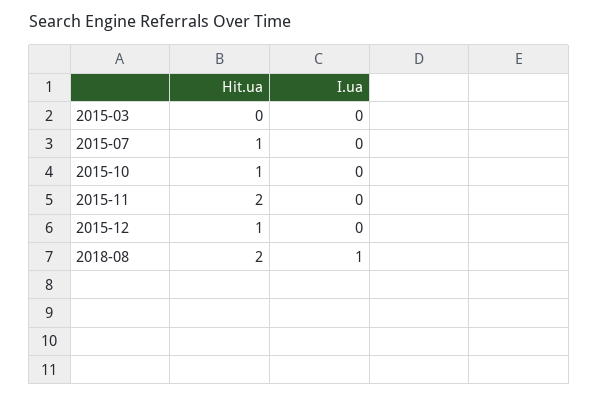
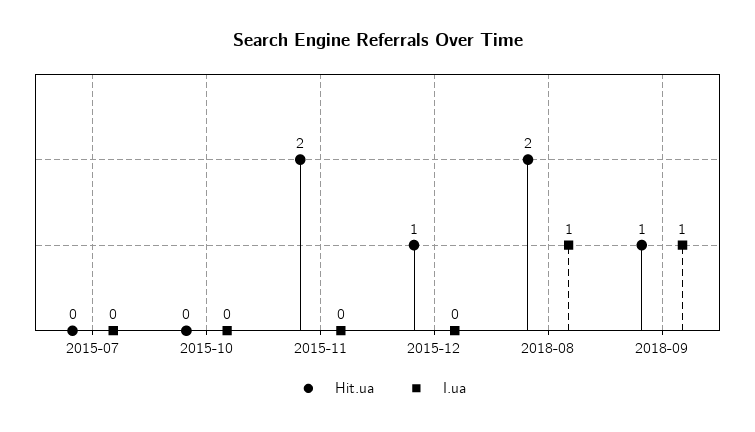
Hit.ua, 2015-03: 0 -> none
I.ua, 2015-03: 0 -> none
Hit.ua, 2015-07: 1 -> 0
Hit.ua, 2015-10: 1 -> 0
Hit.ua, 2018-09: none -> 1
I.ua, 2018-09: none -> 1

